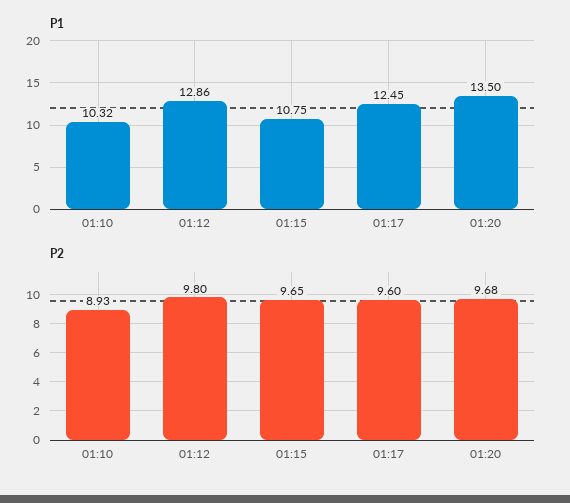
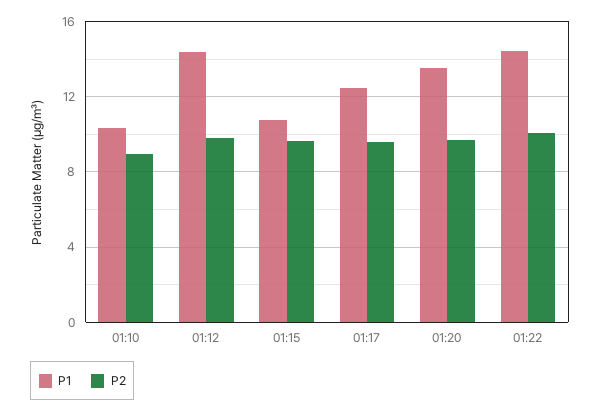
P1, 01:12: 12.86 -> 14.5
P1, 01:22: none -> 14.5
P2, 01:22: none -> 10

